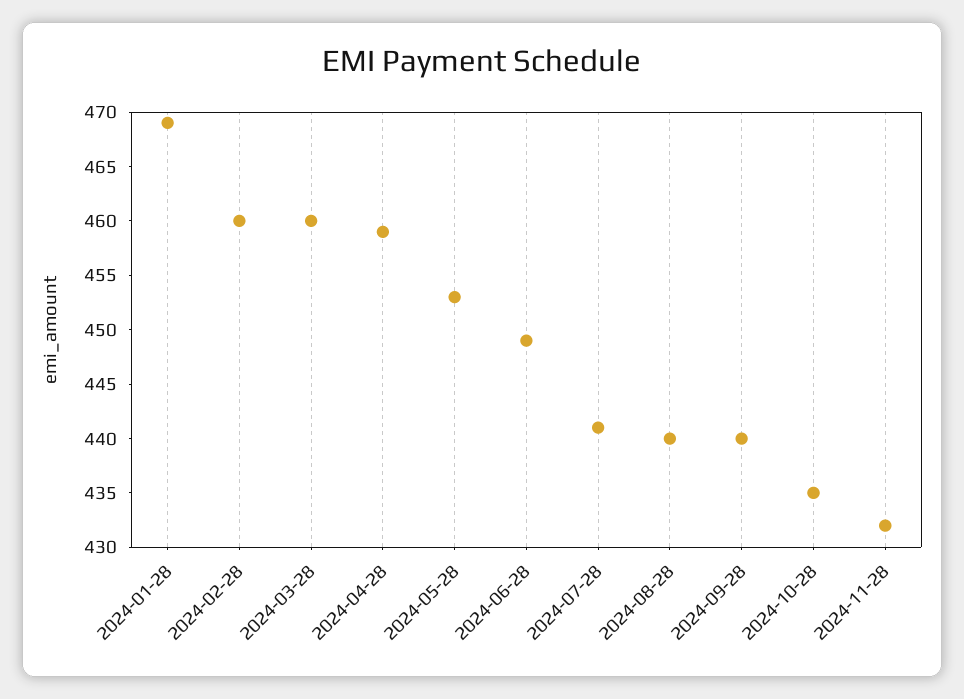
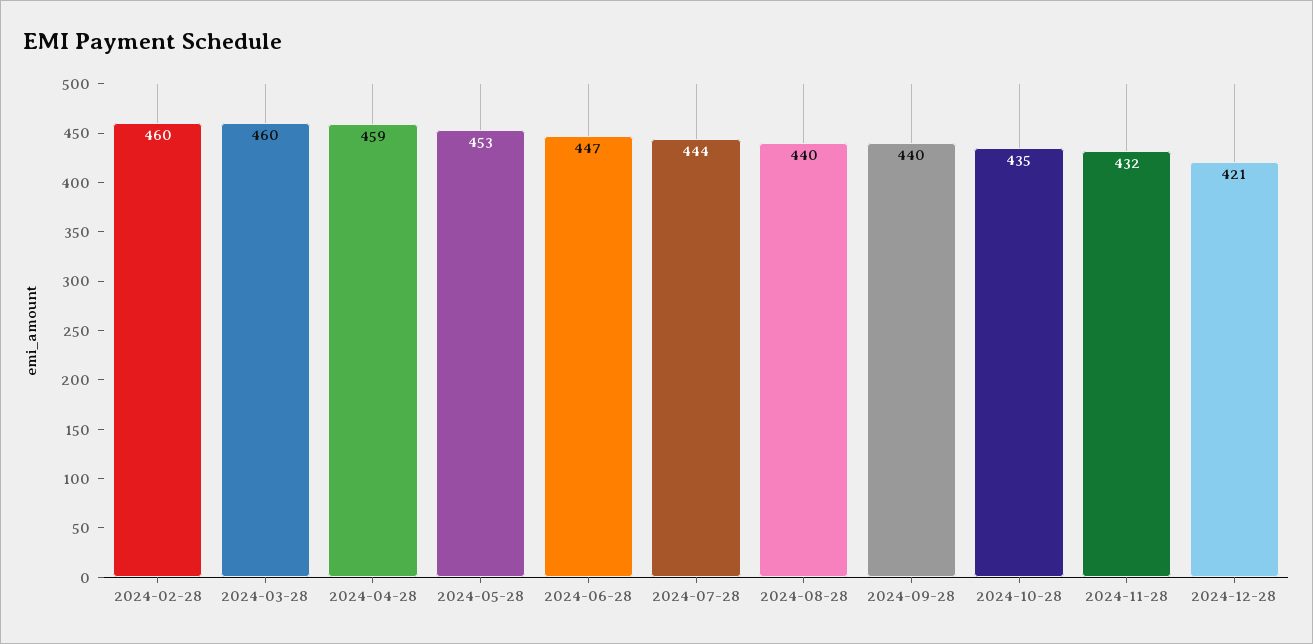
2024-01-28: 469 -> none
2024-06-28: 449 -> 447
2024-07-28: 441 -> 444
2024-12-28: none -> 421

